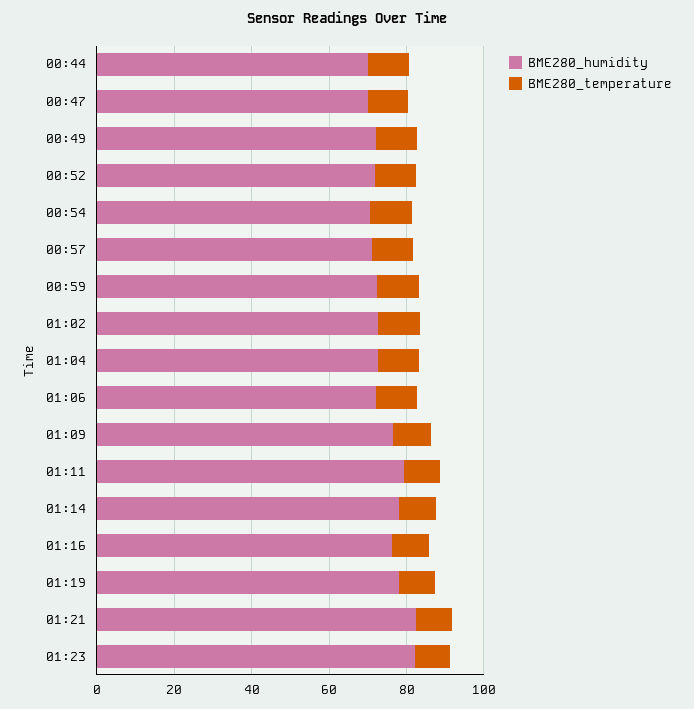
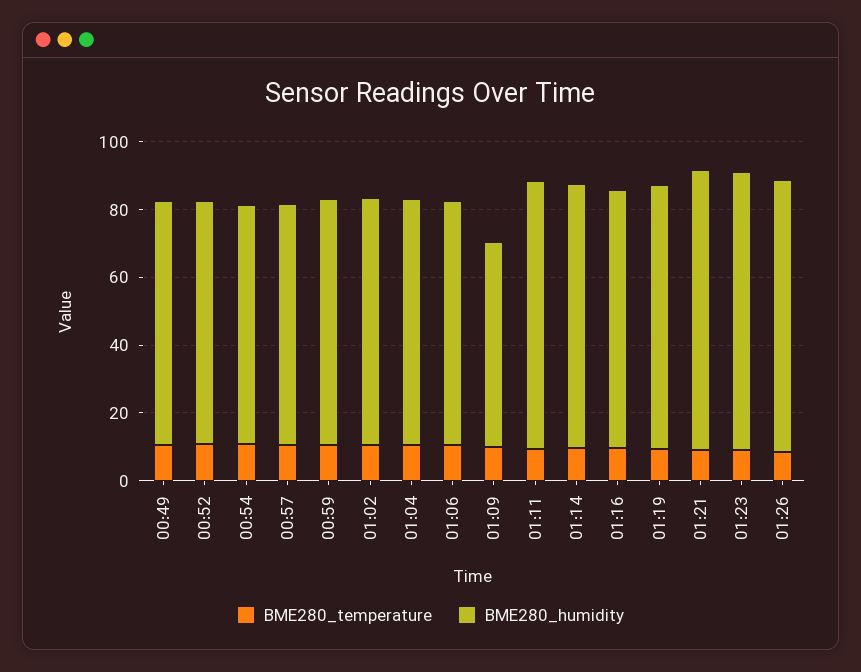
BME280_humidity, 00:44: 70 -> none
BME280_temperature, 00:44: 10 -> none
BME280_humidity, 00:47: 70 -> none
BME280_temperature, 00:47: 10 -> none
BME280_humidity, 01:09: 75 -> 60
BME280_temperature, 01:26: none -> 10
BME280_humidity, 01:26: none -> 80

